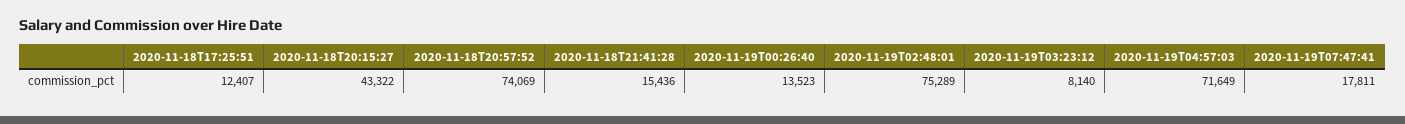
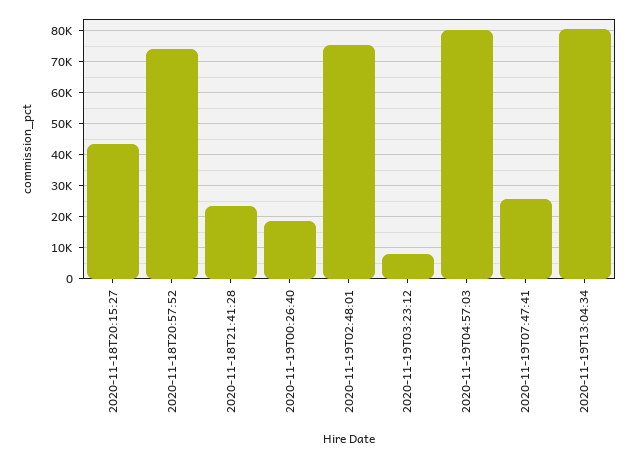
2020-11-18T17:25:51: 12407 -> none
2020-11-18T21:41:28: 15436 -> 24000
2020-11-19T00:26:40: 13523 -> 18000
2020-11-19T04:57:03: 71649 -> 80000
2020-11-19T07:47:41: 17811 -> 26000
2020-11-19T13:04:34: none -> 80000

